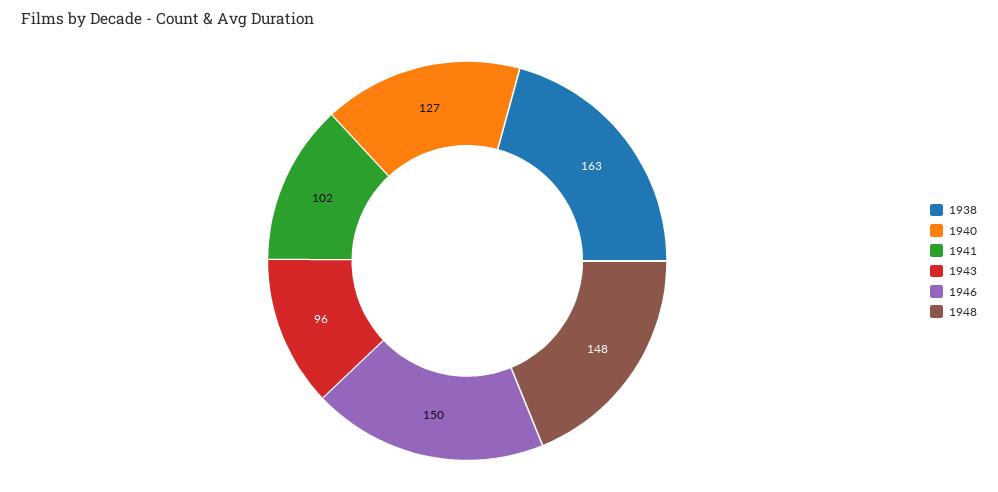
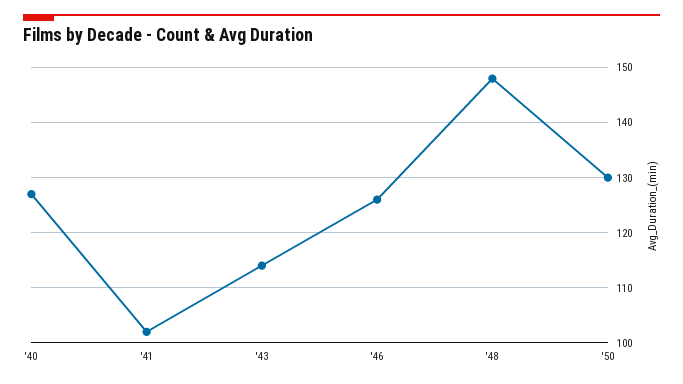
1938: 163 -> none
1943: 96 -> 115
1946: 150 -> 125
'50: none -> 130

